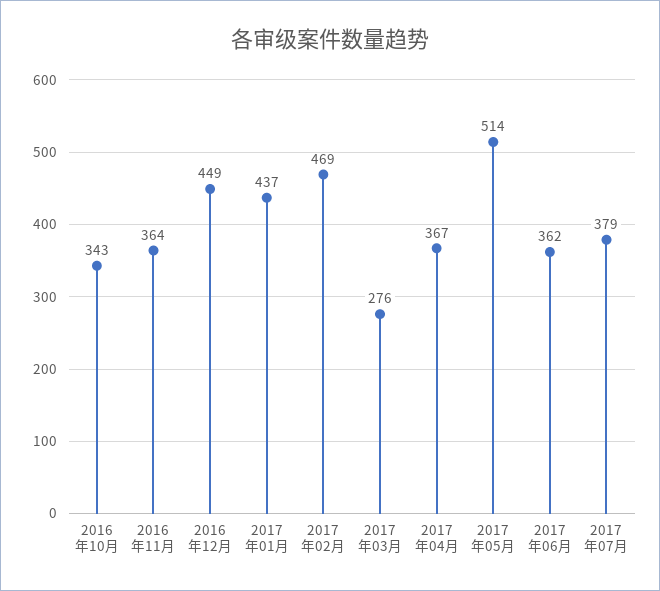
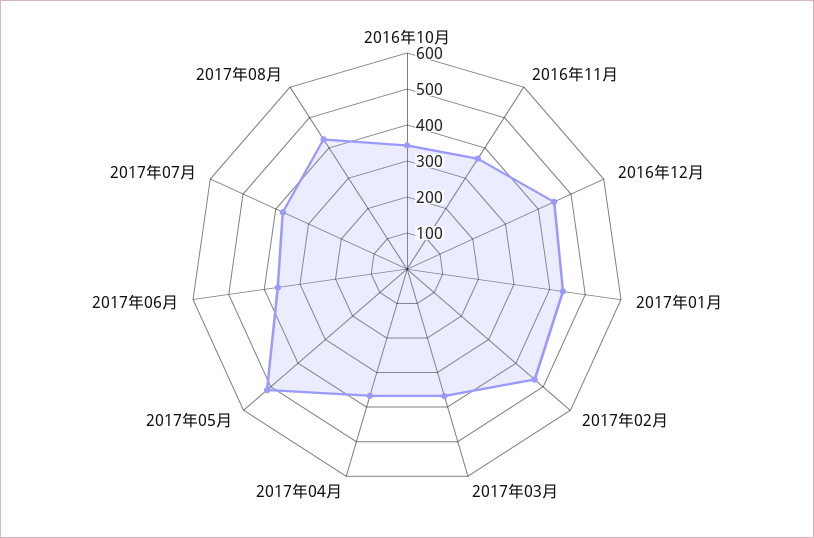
2017年03月: 276 -> 375
2017年08月: none -> 425

